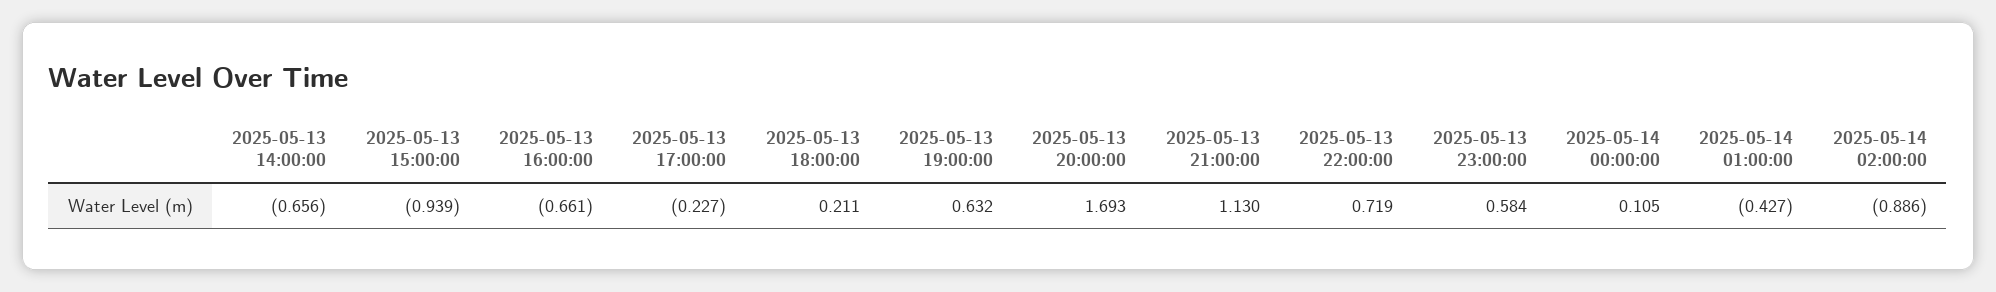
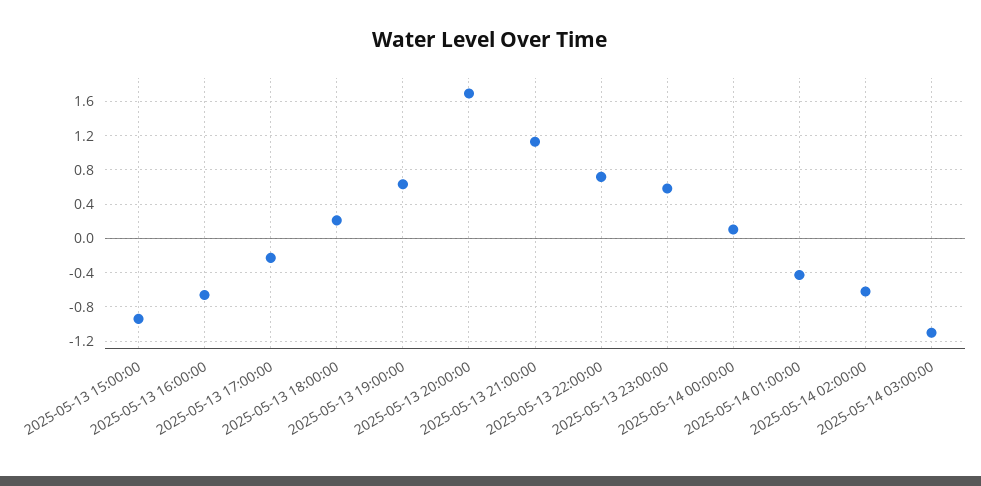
2025-05-13 14:00:00: -0.656 -> none
2025-05-14 02:00:00: -0.886 -> -0.6
2025-05-14 03:00:00: none -> -1.1

